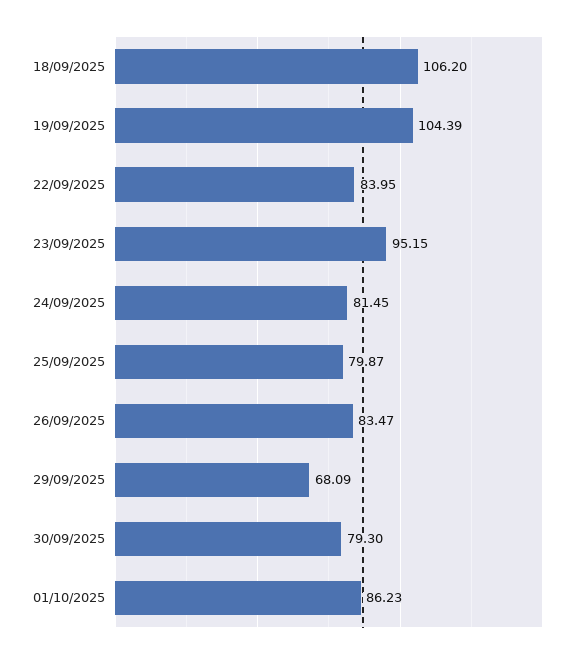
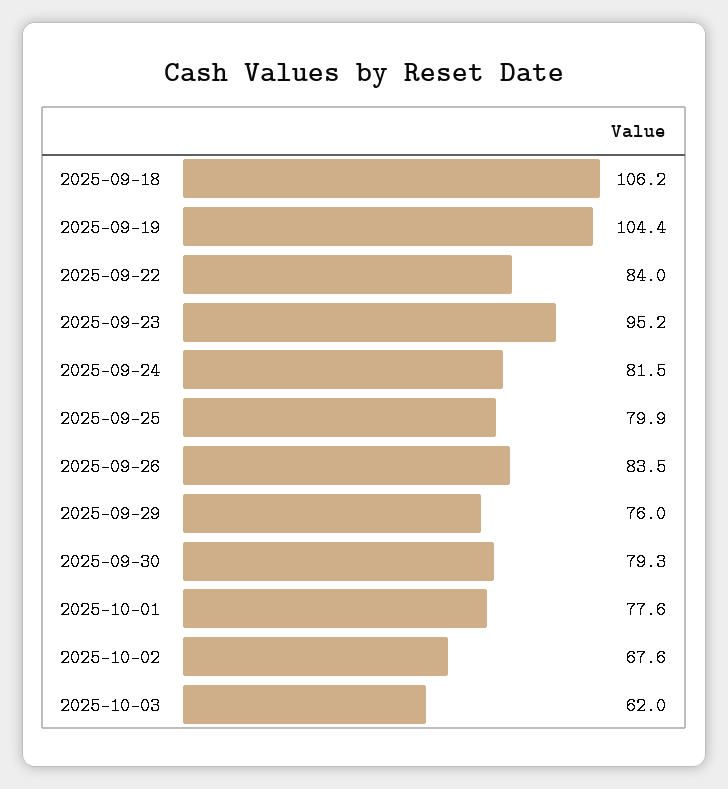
29/09/2025: 68.09 -> 76
01/10/2025: 86.23 -> 77.6
2025-10-02: none -> 67.6
2025-10-03: none -> 62

